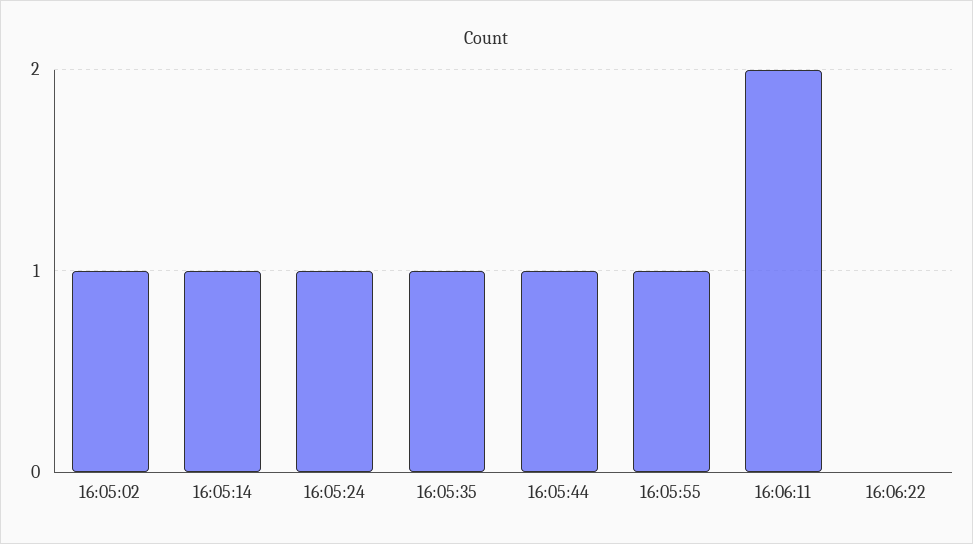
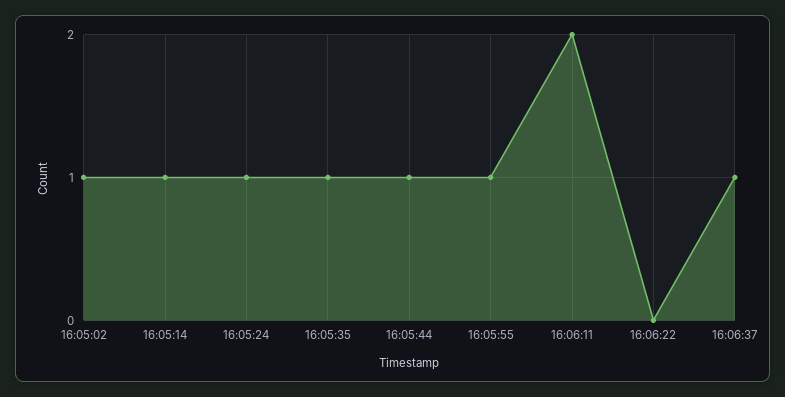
16:06:37: none -> 1

